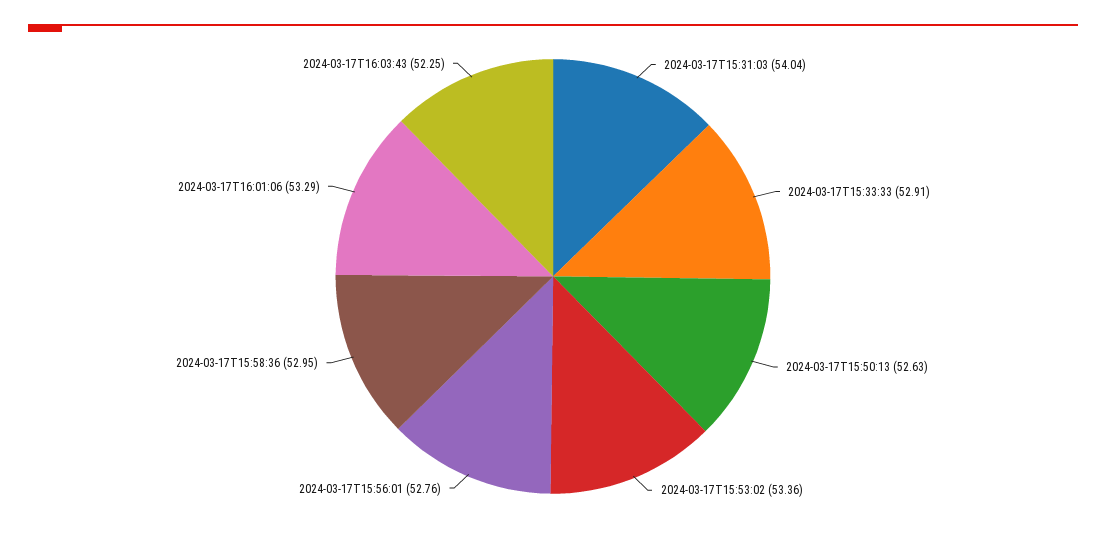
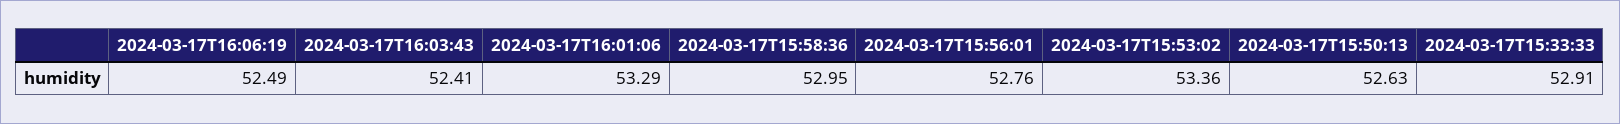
2024-03-17T15:31:03: 54.04 -> none
2024-03-17T16:03:43: 52.25 -> 52.41
2024-03-17T16:06:19: none -> 52.49

